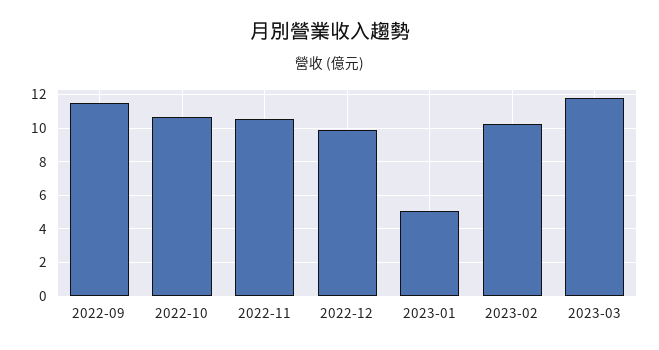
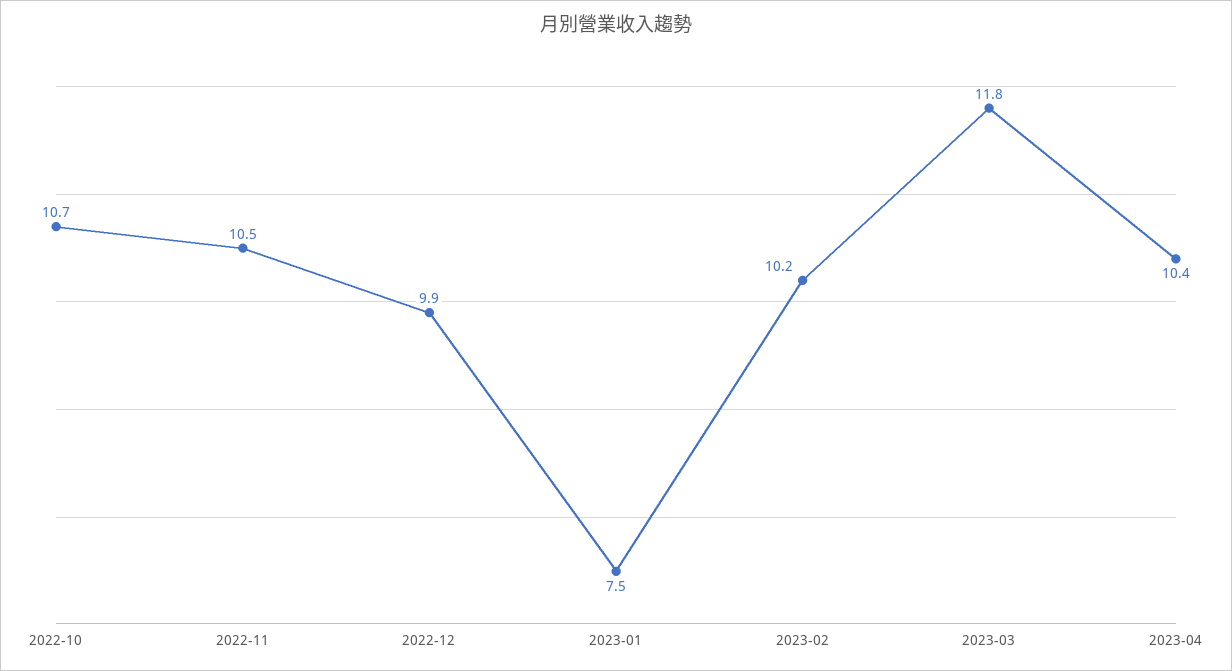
2022-09: 11.5 -> none
2023-01: 5 -> 7.5
2023-04: none -> 10.4

